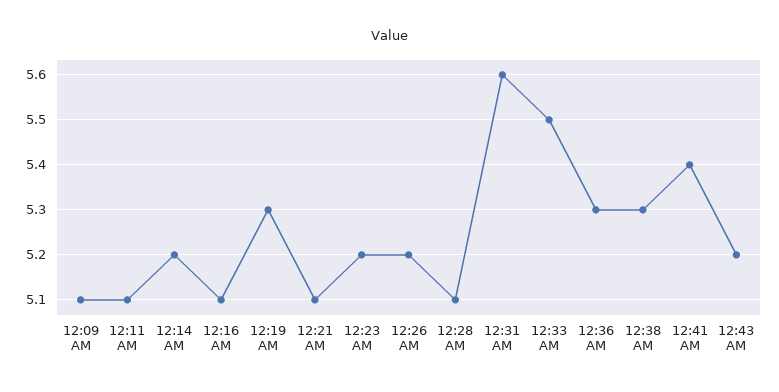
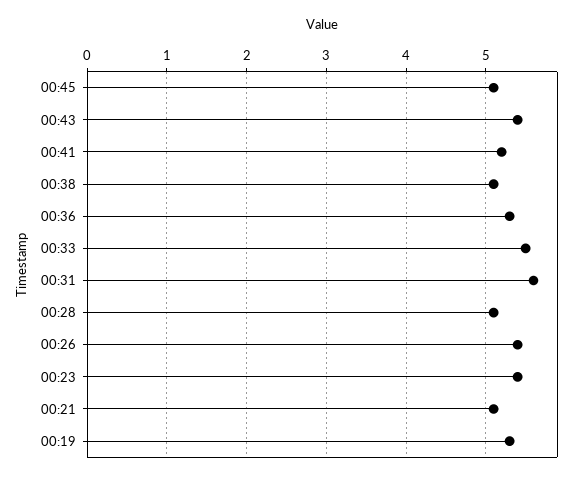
12:09 AM: 5.1 -> none
12:11 AM: 5.1 -> none
12:14 AM: 5.2 -> none
12:16 AM: 5.1 -> none
12:23 AM: 5.2 -> 5.4
12:26 AM: 5.2 -> 5.4
12:38 AM: 5.3 -> 5.1
12:41 AM: 5.4 -> 5.2
12:43 AM: 5.2 -> 5.4
00:45: none -> 5.1

